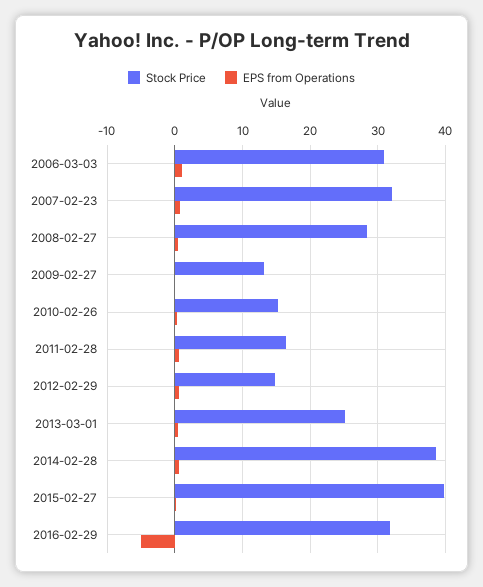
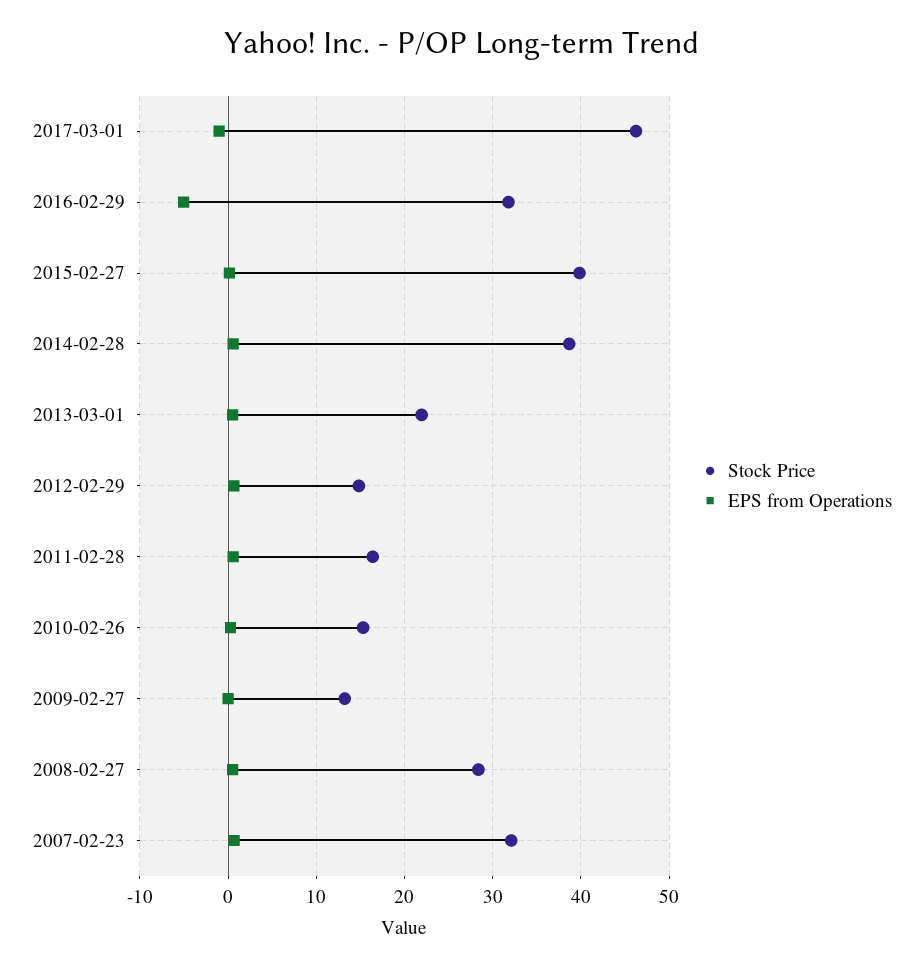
Stock Price, 2006-03-03: 31 -> none
EPS from Operations, 2006-03-03: 1 -> none
Stock Price, 2013-03-01: 25 -> 22
Stock Price, 2017-03-01: none -> 46
EPS from Operations, 2017-03-01: none -> -1

